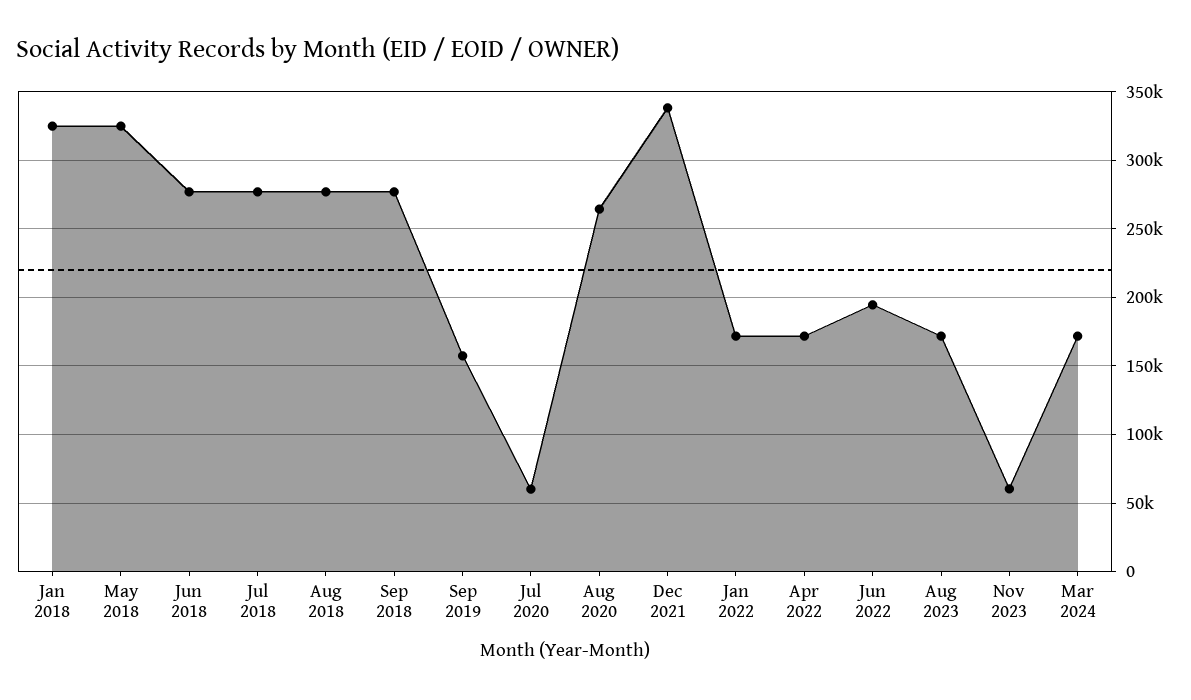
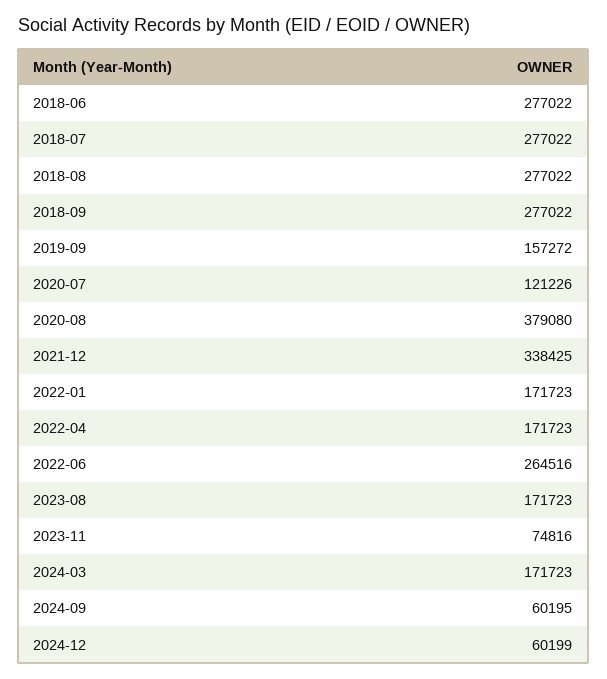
Jan 2018: 325000 -> none
May 2018: 325000 -> none
Jul 2020: 60000 -> 121226
Aug 2020: 265000 -> 379080
Jun 2022: 195000 -> 264516
Nov 2023: 60000 -> 74816
2024-09: none -> 60195
2024-12: none -> 60199

